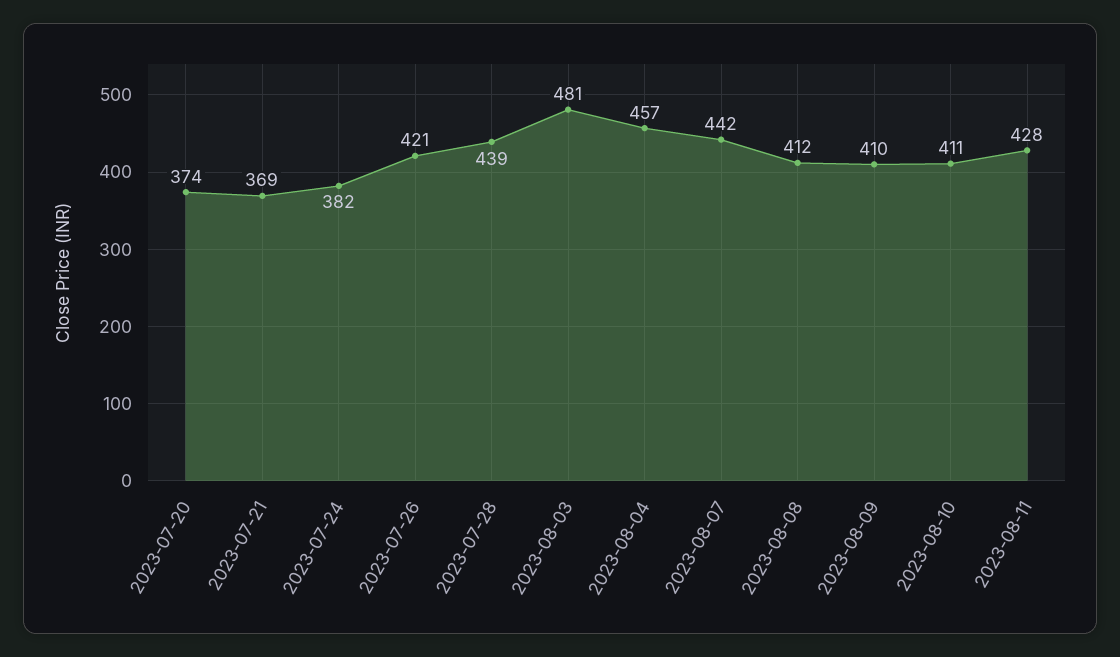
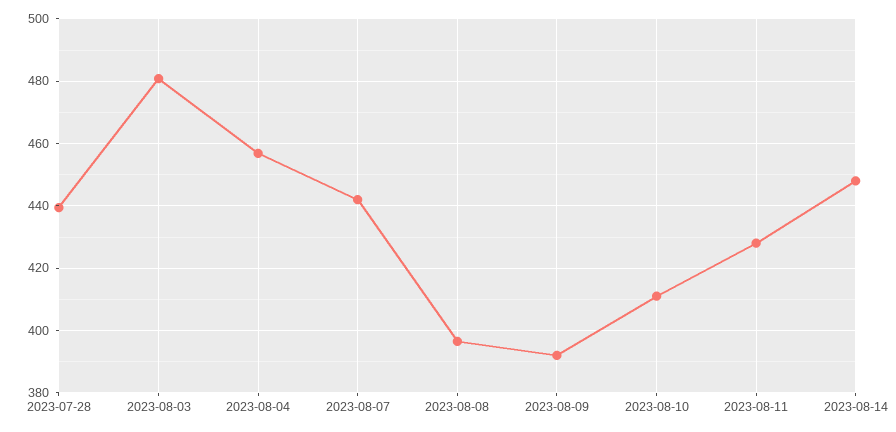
2023-07-20: 374 -> none
2023-07-21: 369 -> none
2023-07-24: 382 -> none
2023-07-26: 421 -> none
2023-08-08: 412 -> 396
2023-08-09: 410 -> 392
2023-08-14: none -> 448

